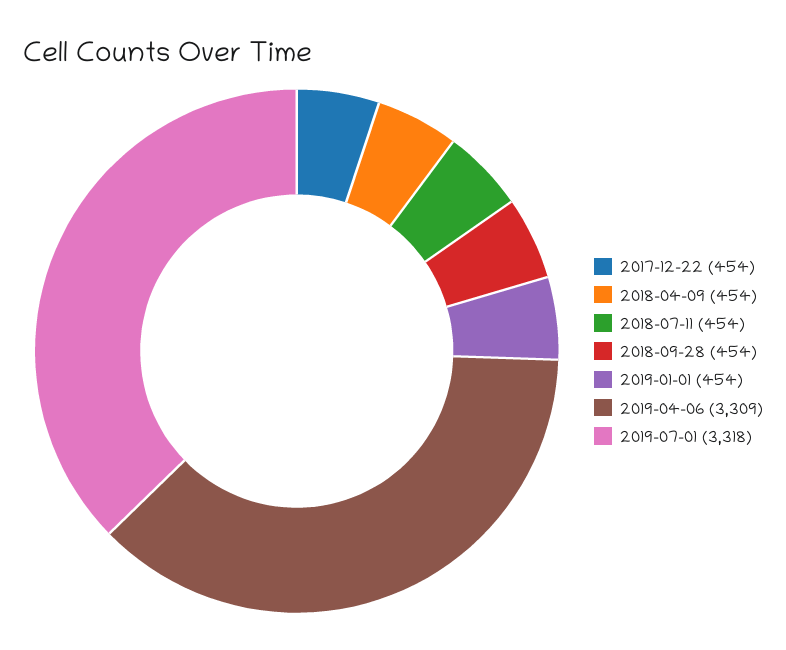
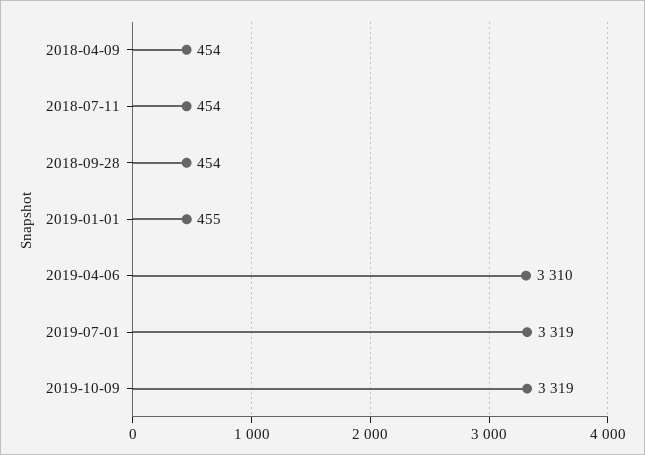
2017-12-22: 454 -> none
2019-01-01: 454 -> 455
2019-04-06: 3309 -> 3310
2019-07-01: 3318 -> 3319
2019-10-09: none -> 3319

